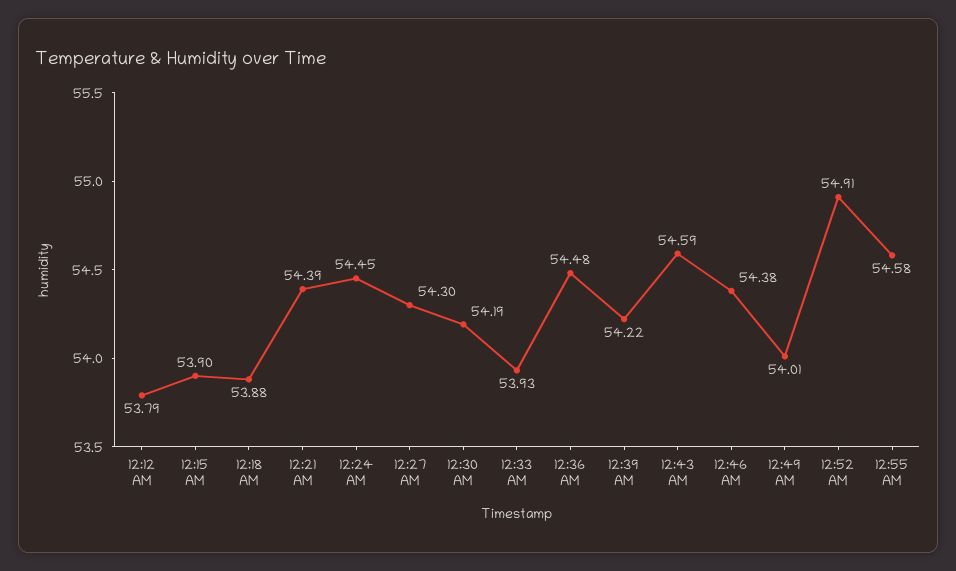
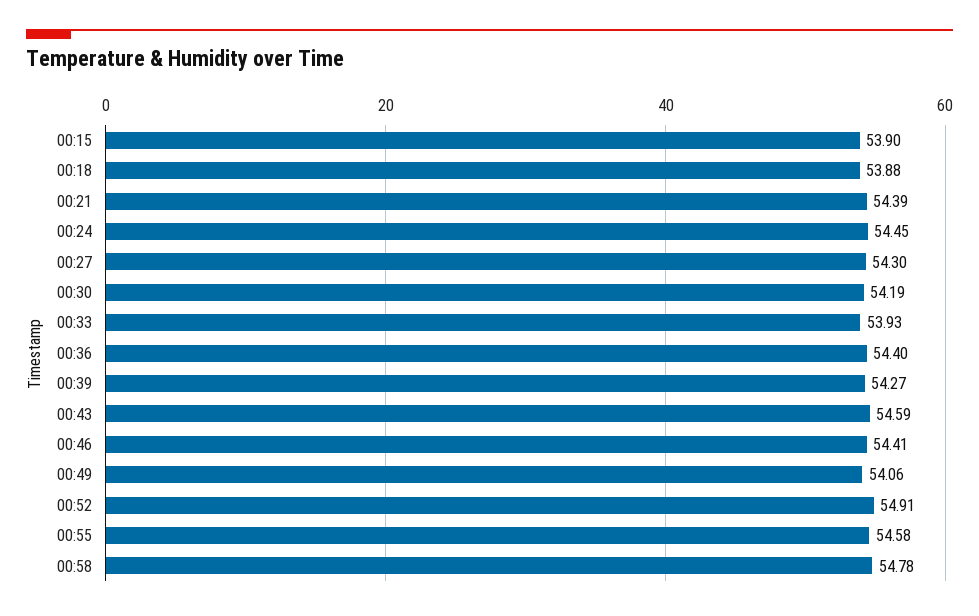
12:12 AM: 53.79 -> none
12:36 AM: 54.48 -> 54.4
12:39 AM: 54.22 -> 54.27
12:46 AM: 54.38 -> 54.41
12:49 AM: 54.01 -> 54.06
00:58: none -> 54.78

